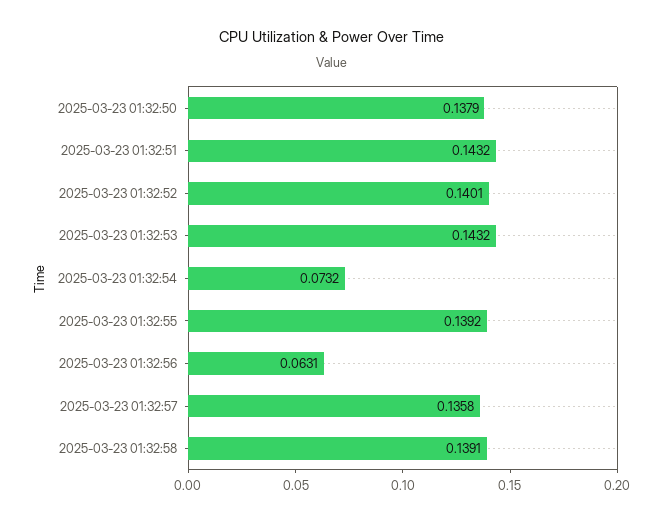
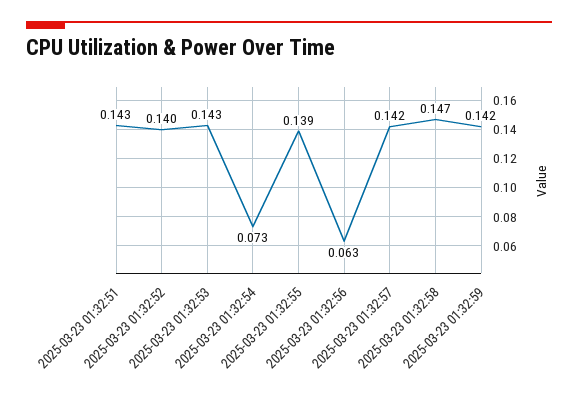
2025-03-23 01:32:50: 0.1379 -> none
2025-03-23 01:32:57: 0.1358 -> 0.142
2025-03-23 01:32:58: 0.1391 -> 0.147
2025-03-23 01:32:59: none -> 0.142

